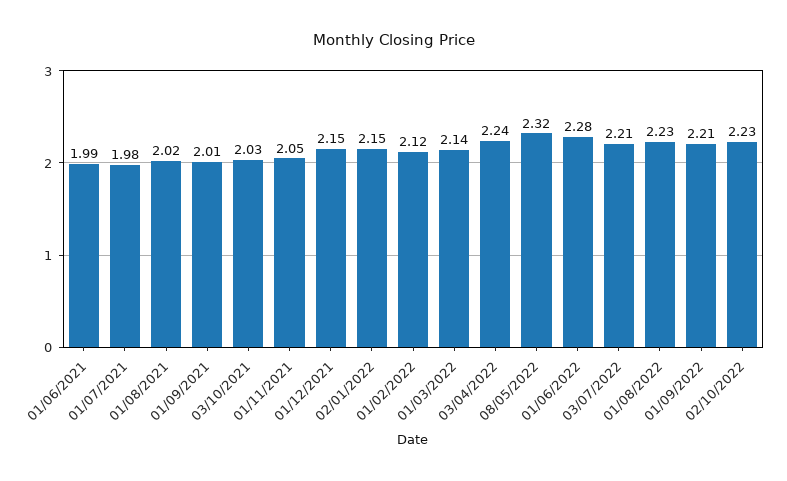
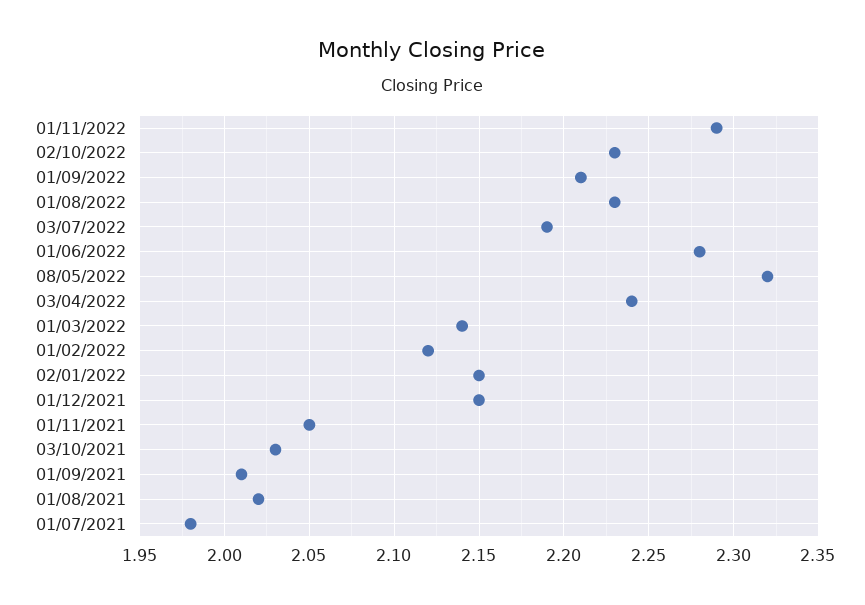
01/06/2021: 1.99 -> none
03/07/2022: 2.21 -> 2.19
01/11/2022: none -> 2.29

